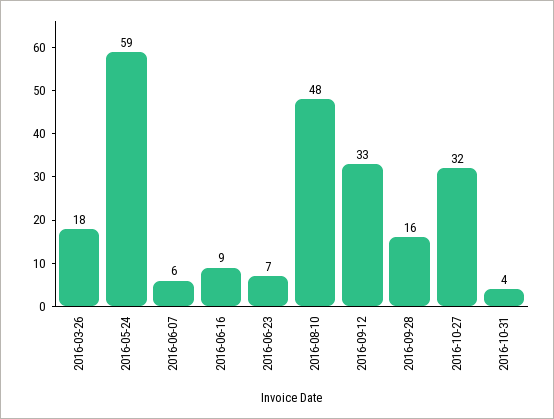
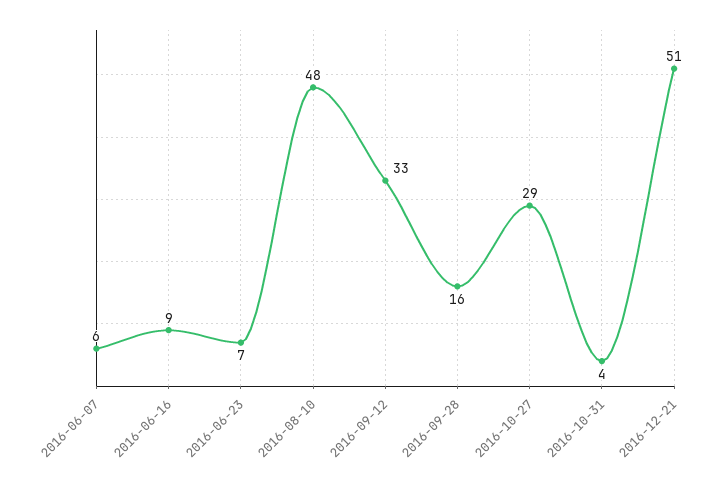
2016-03-26: 18 -> none
2016-05-24: 59 -> none
2016-10-27: 32 -> 29
2016-12-21: none -> 51

